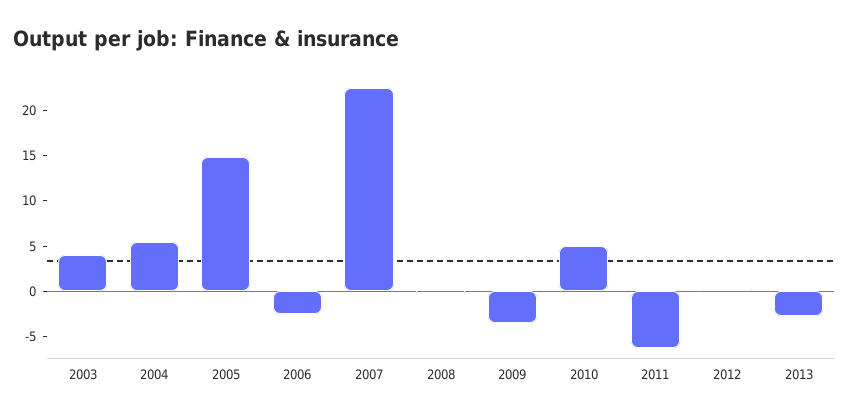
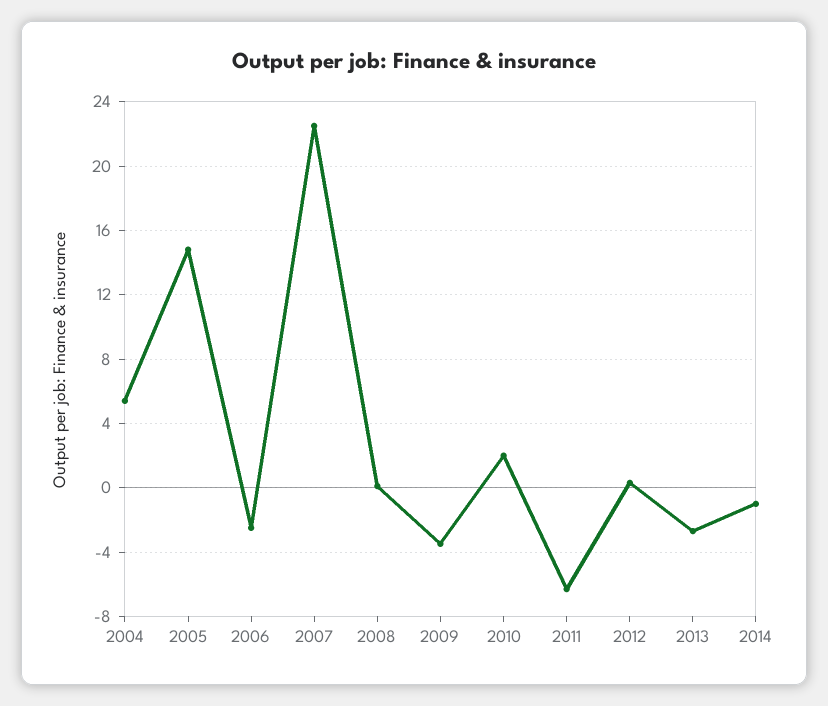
2003: 4 -> none
2010: 5 -> 2
2014: none -> -1

